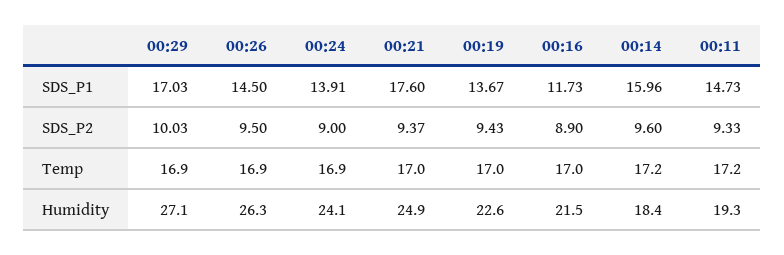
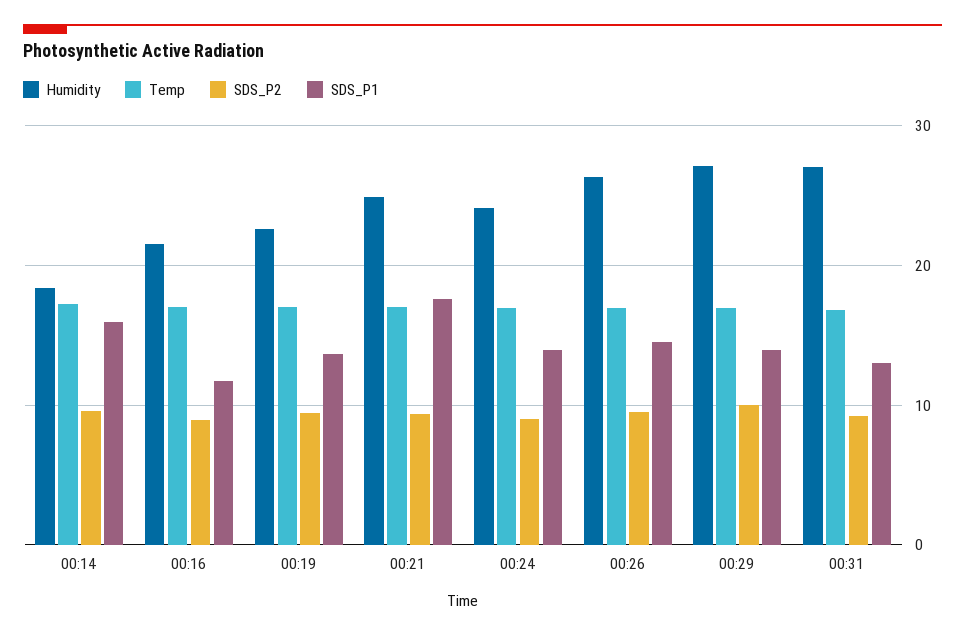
SDS_P1, 00:29: 17.03 -> 14
SDS_P1, 00:11: 14.73 -> none
SDS_P2, 00:11: 9.33 -> none
Temp, 00:11: 17.2 -> none
Humidity, 00:11: 19.3 -> none
Humidity, 00:31: none -> 27
Temp, 00:31: none -> 17
SDS_P2, 00:31: none -> 9
SDS_P1, 00:31: none -> 13

